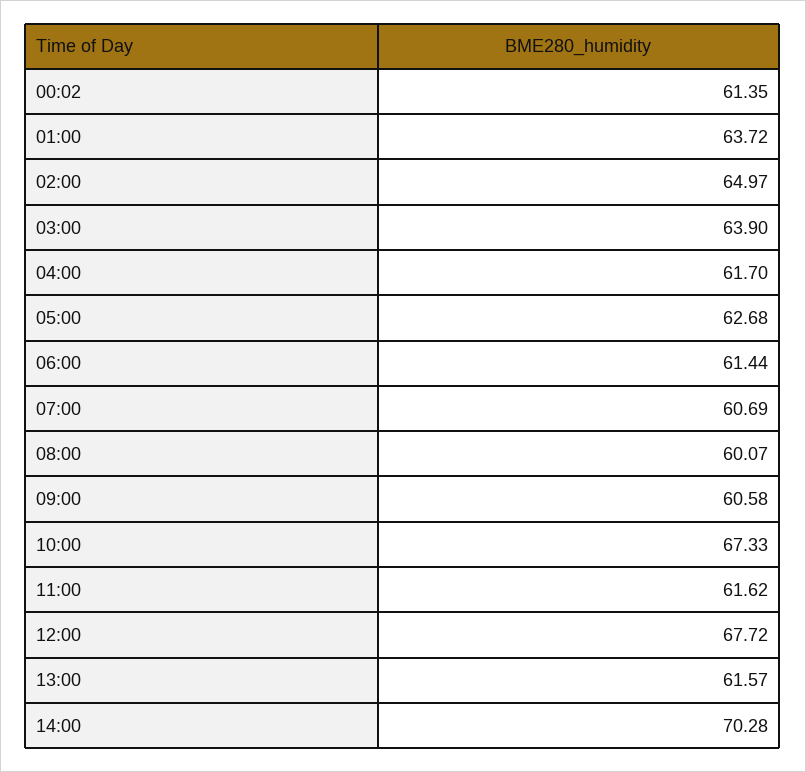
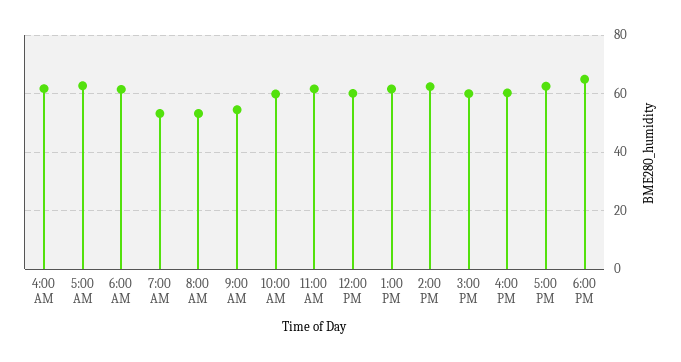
00:02: 61.35 -> none
01:00: 63.72 -> none
02:00: 64.97 -> none
03:00: 63.9 -> none
07:00: 60.69 -> 52.5
08:00: 60.07 -> 52.5
09:00: 60.58 -> 55
10:00: 67.33 -> 60
12:00: 67.72 -> 60
14:00: 70.28 -> 62.5
3:00 PM: none -> 60
4:00 PM: none -> 60
5:00 PM: none -> 62.5
6:00 PM: none -> 65

